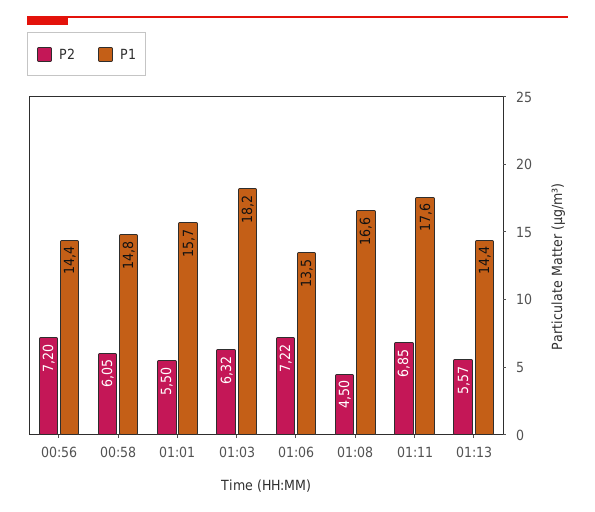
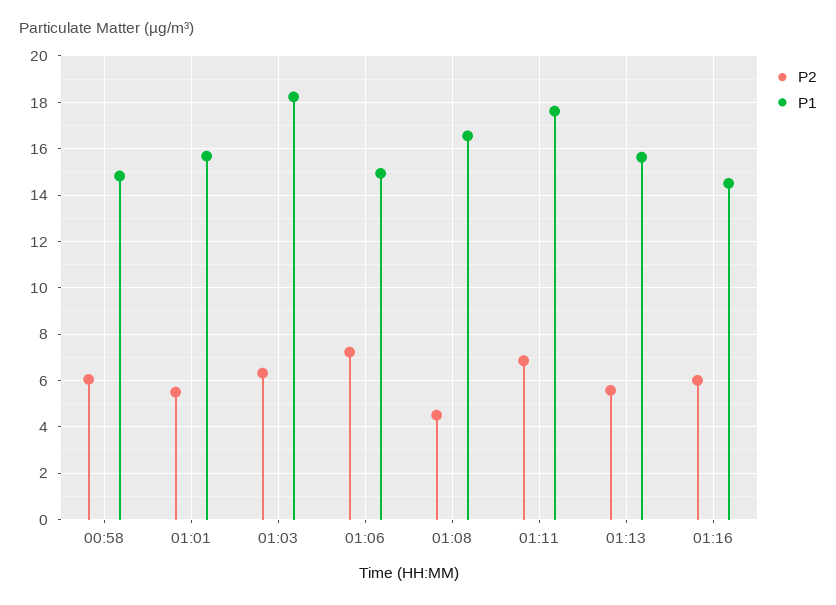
P2, 00:56: 7.2 -> none
P1, 00:56: 14.4 -> none
P1, 01:06: 13.5 -> 15
P1, 01:13: 14.4 -> 15.5
P2, 01:16: none -> 6
P1, 01:16: none -> 14.5

